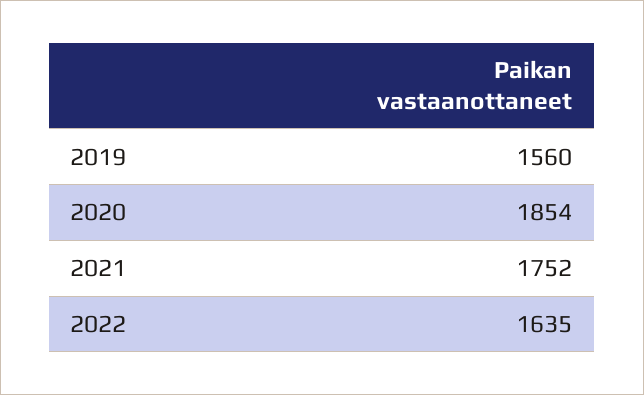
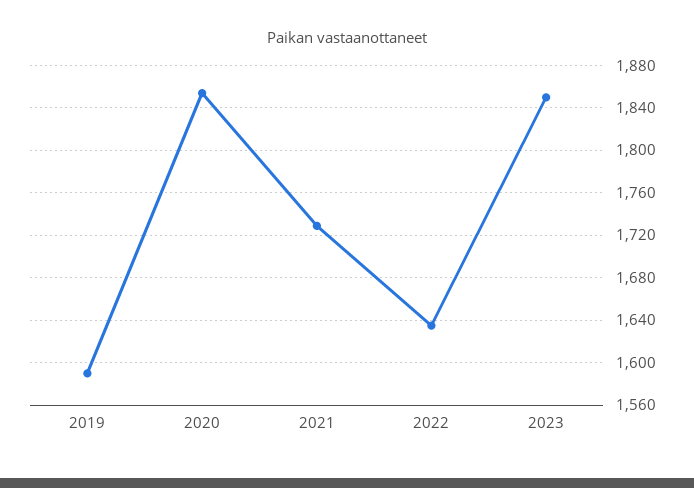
2019: 1560 -> 1590
2021: 1752 -> 1730
2023: none -> 1850

